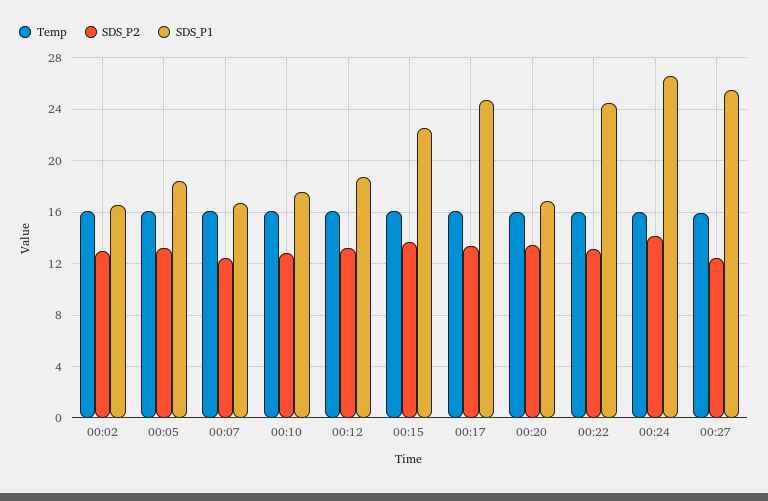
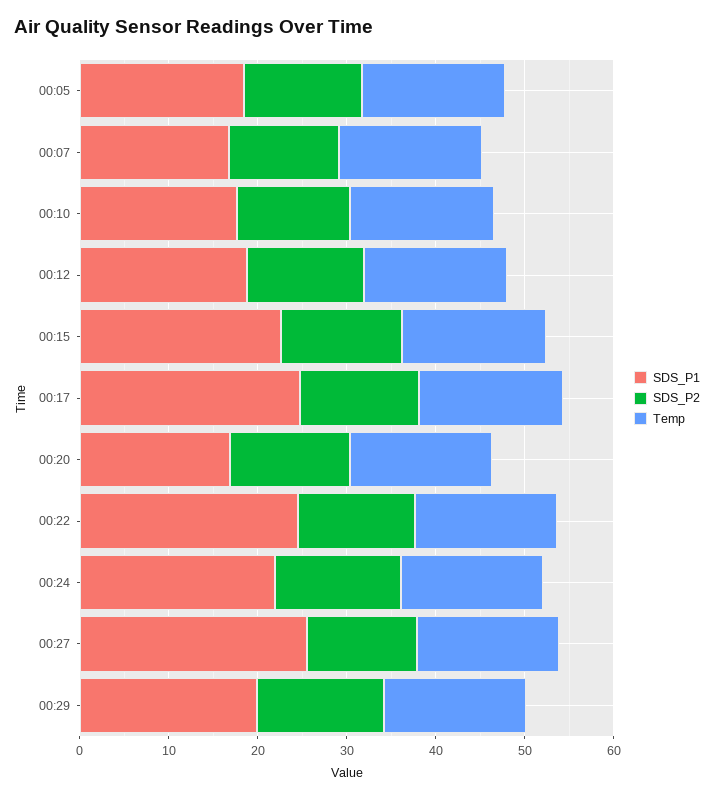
Temp, 00:02: 16 -> none
SDS_P2, 00:02: 13 -> none
SDS_P1, 00:02: 16.5 -> none
SDS_P1, 00:24: 26.5 -> 22
SDS_P1, 00:29: none -> 20
SDS_P2, 00:29: none -> 14
Temp, 00:29: none -> 16

